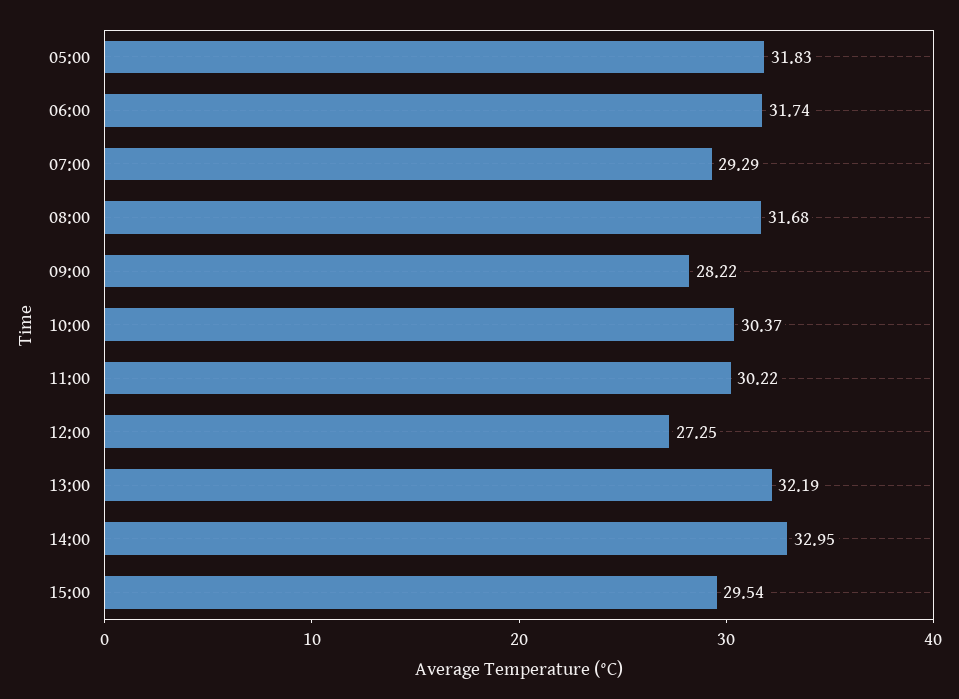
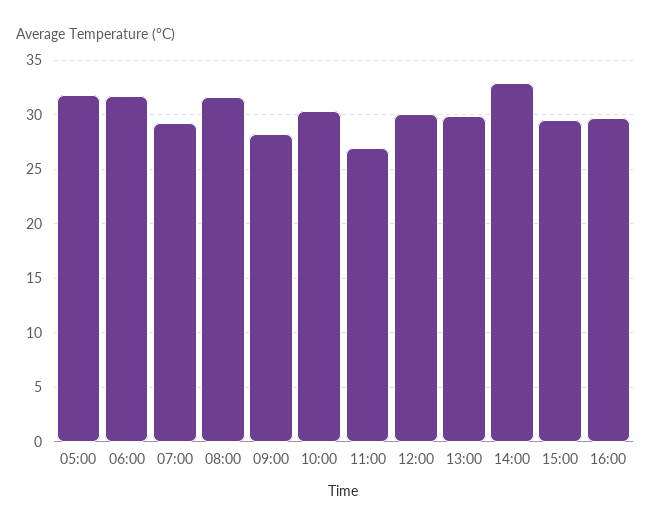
11:00: 30.22 -> 27
12:00: 27.25 -> 30
13:00: 32.19 -> 30
16:00: none -> 30

